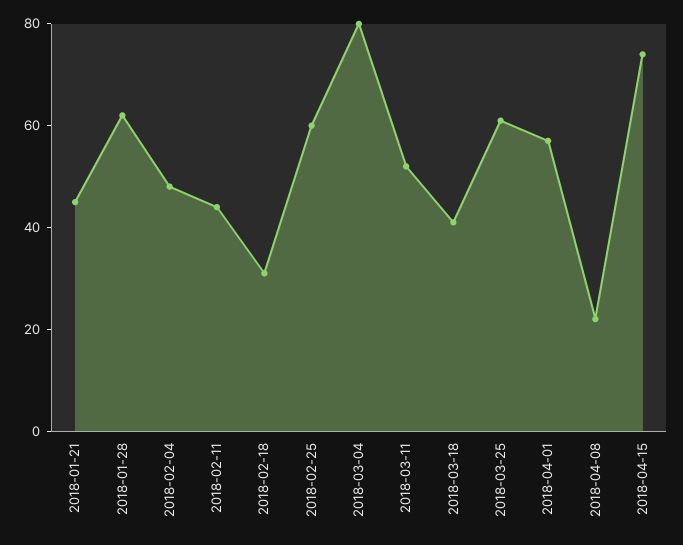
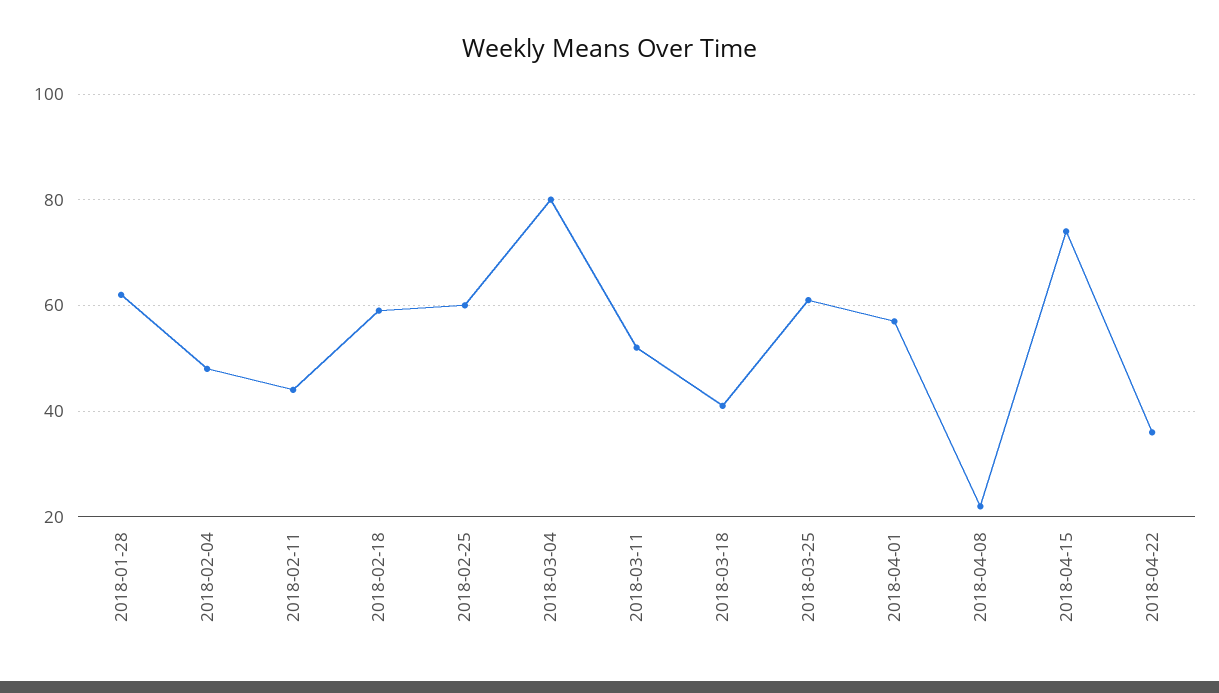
2018-01-21: 45 -> none
2018-02-18: 30 -> 60
2018-04-22: none -> 35

